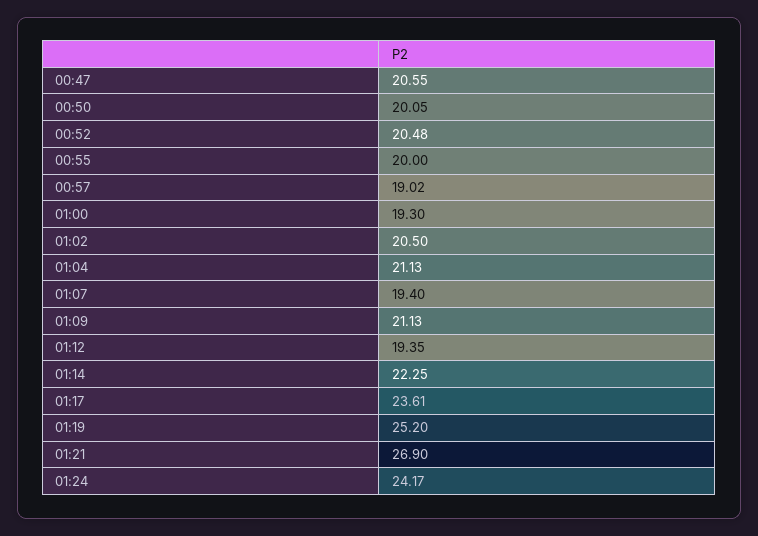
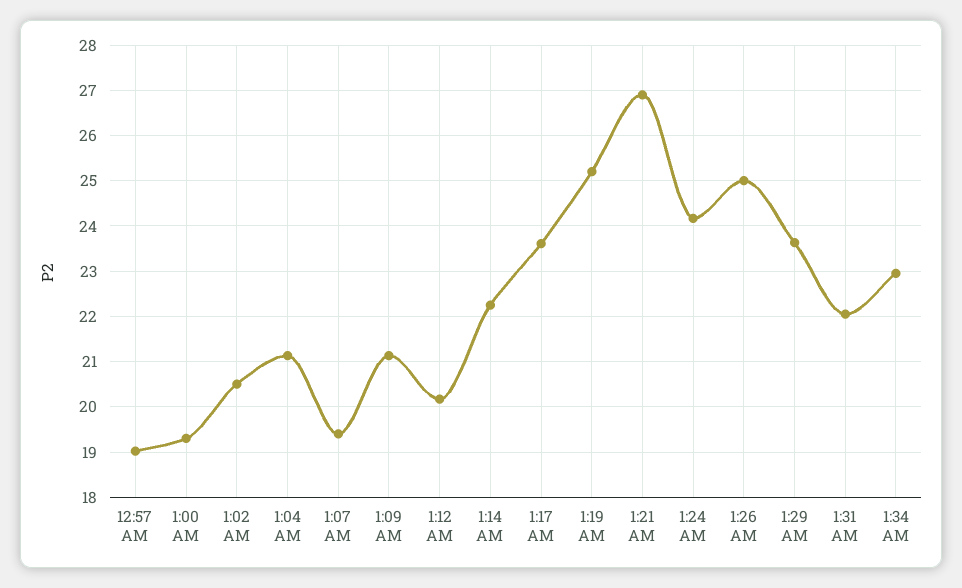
00:47: 20.55 -> none
00:50: 20.05 -> none
00:52: 20.48 -> none
00:55: 20 -> none
01:12: 19.35 -> 20.2
1:26 AM: none -> 25
1:29 AM: none -> 23.6
1:31 AM: none -> 22
1:34 AM: none -> 23

